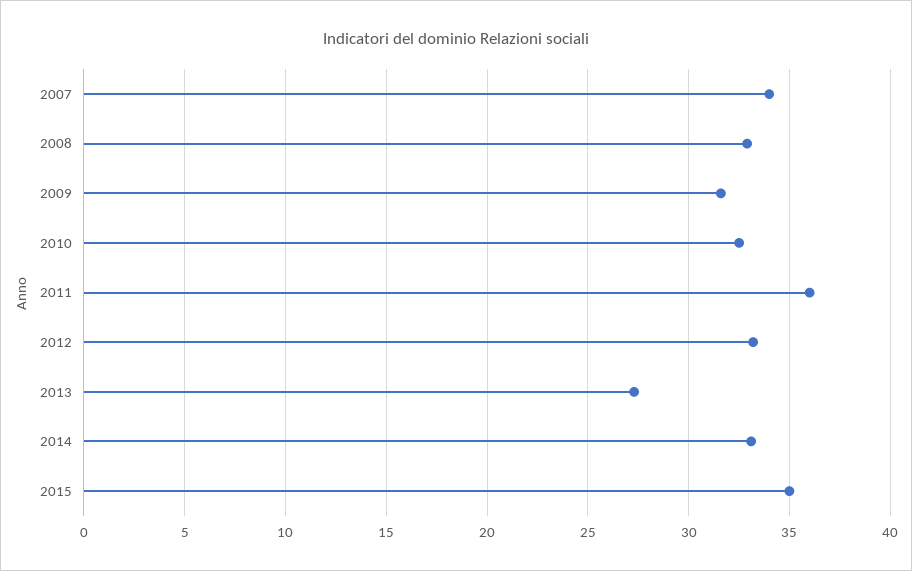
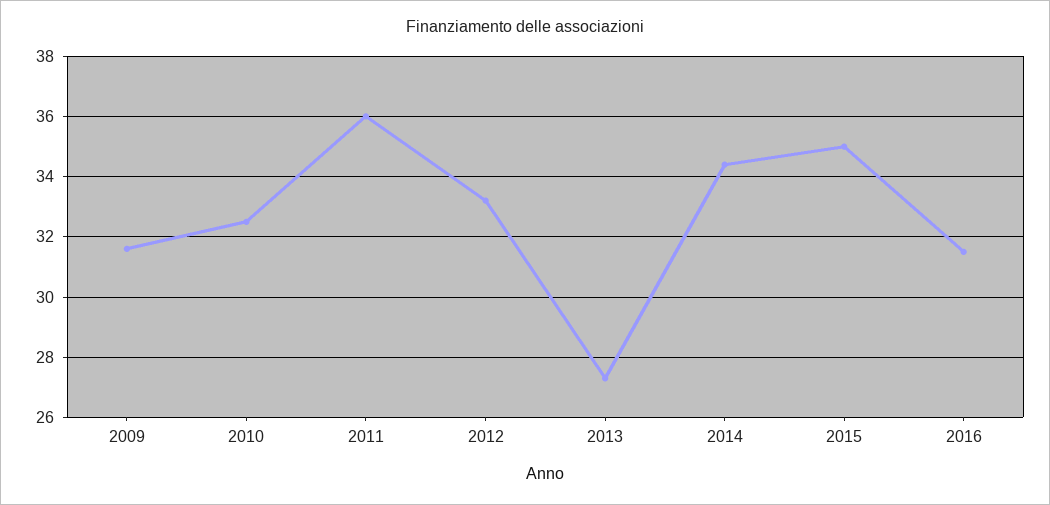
2007: 34 -> none
2008: 33 -> none
2014: 33 -> 34.5
2016: none -> 31.5

